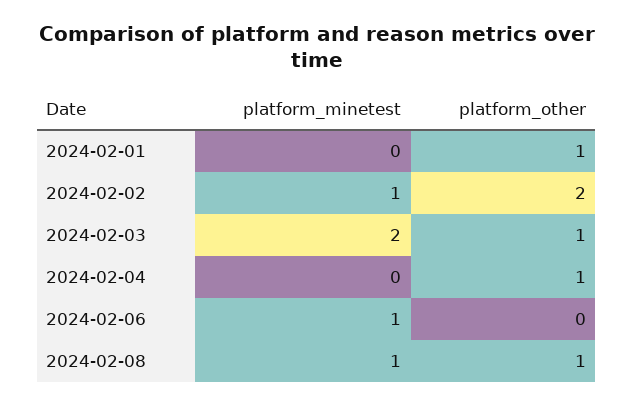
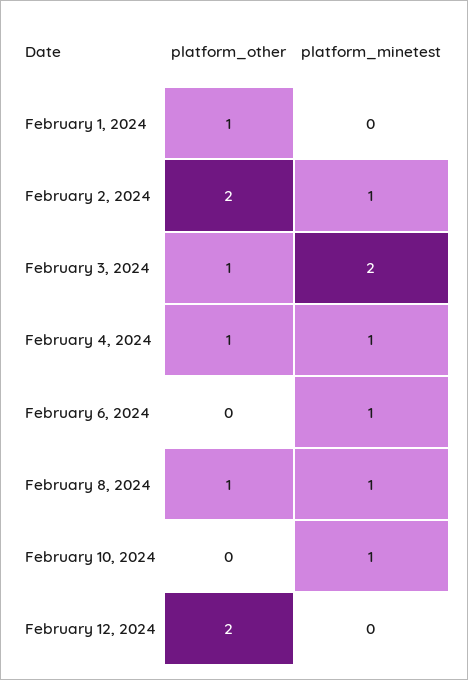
platform_minetest, 2024-02-04: 0 -> 1
platform_other, February 10, 2024: none -> 0
platform_minetest, February 10, 2024: none -> 1
platform_other, February 12, 2024: none -> 2
platform_minetest, February 12, 2024: none -> 0

